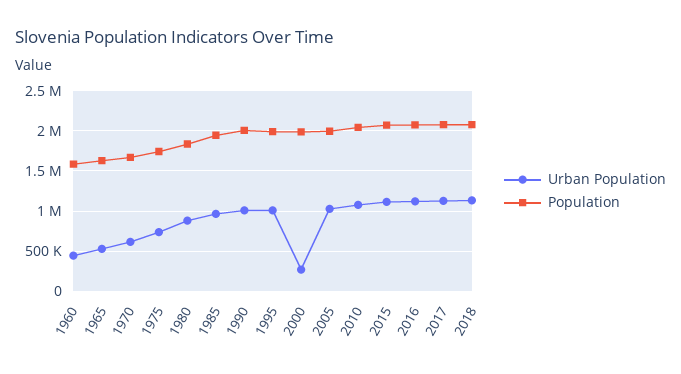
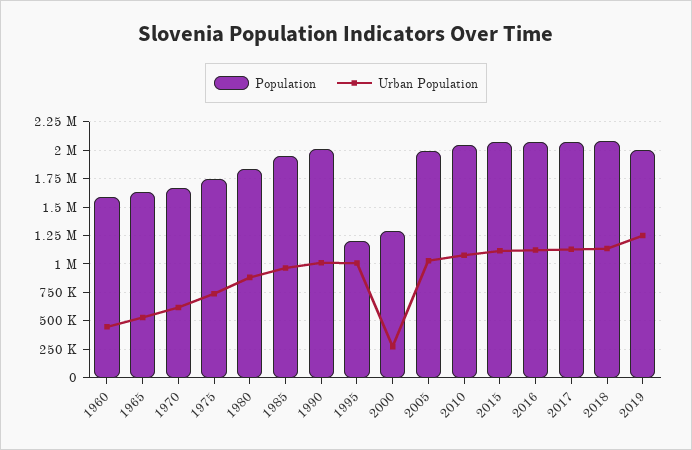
Population, 1995: 2000000 -> 1250000
Population, 2000: 2000000 -> 1250000
Population, 2019: none -> 2000000
Urban Population, 2019: none -> 1250000

